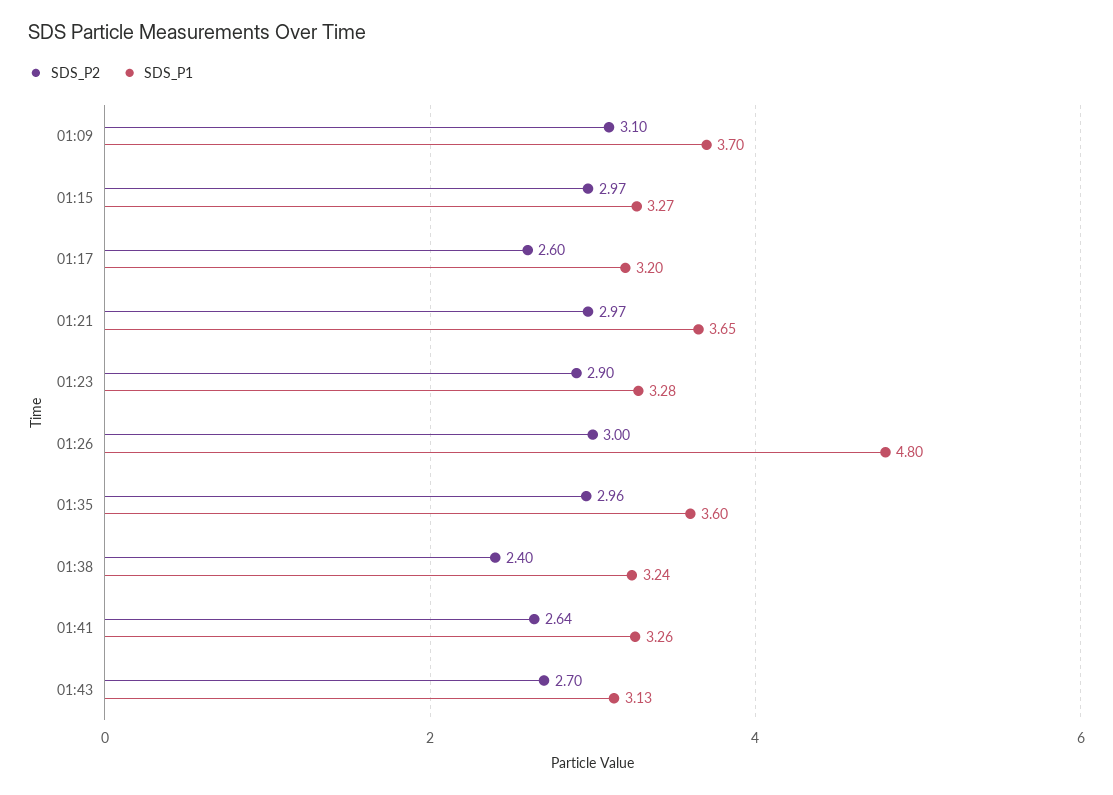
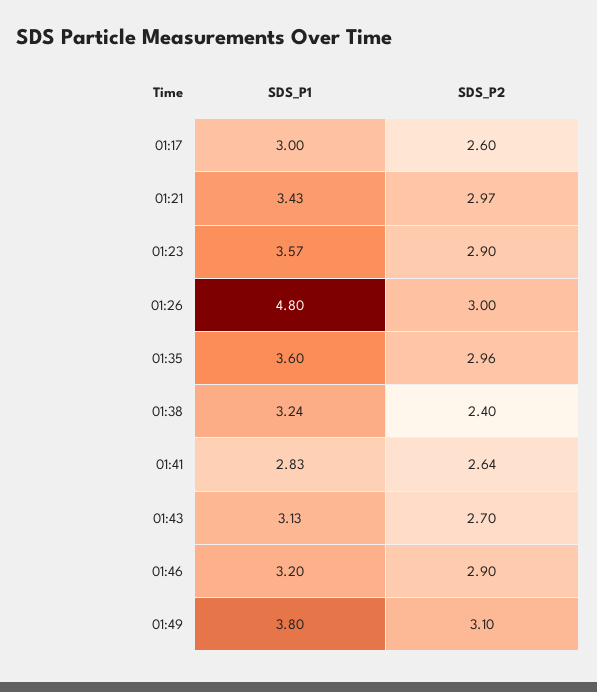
SDS_P2, 01:09: 3.1 -> none
SDS_P1, 01:09: 3.7 -> none
SDS_P2, 01:15: 2.97 -> none
SDS_P1, 01:15: 3.27 -> none
SDS_P1, 01:17: 3.2 -> 3
SDS_P1, 01:21: 3.65 -> 3.43
SDS_P1, 01:23: 3.28 -> 3.57
SDS_P1, 01:41: 3.26 -> 2.83
SDS_P1, 01:46: none -> 3.2
SDS_P2, 01:46: none -> 2.9
SDS_P1, 01:49: none -> 3.8
SDS_P2, 01:49: none -> 3.1

